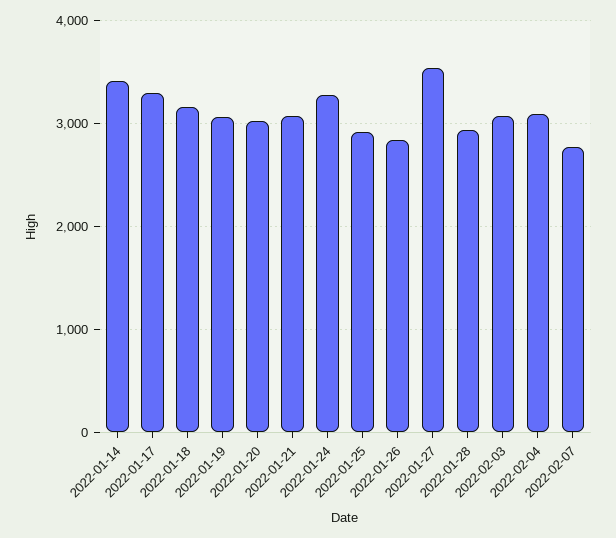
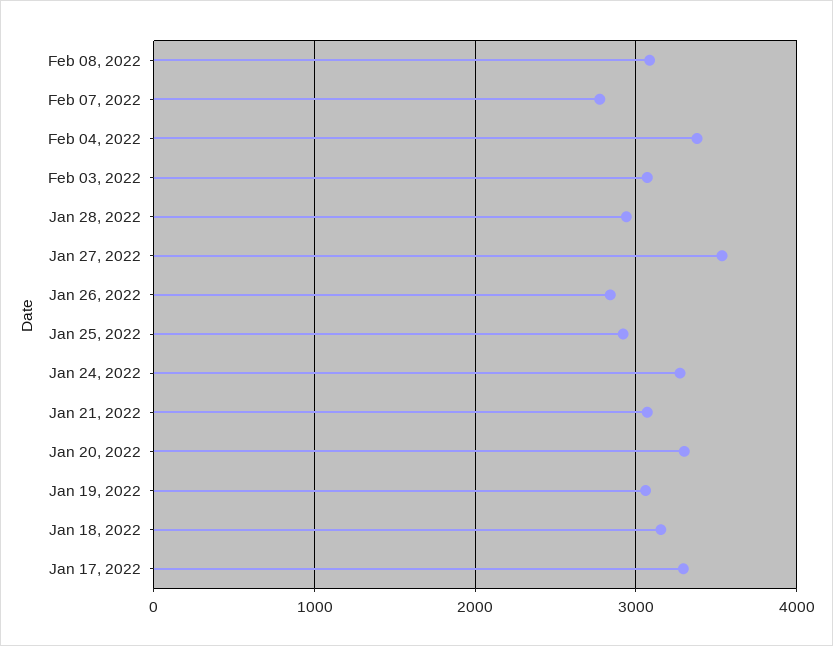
2022-01-14: 3400 -> none
2022-01-20: 3000 -> 3300
2022-02-04: 3100 -> 3400
Feb 08, 2022: none -> 3100

